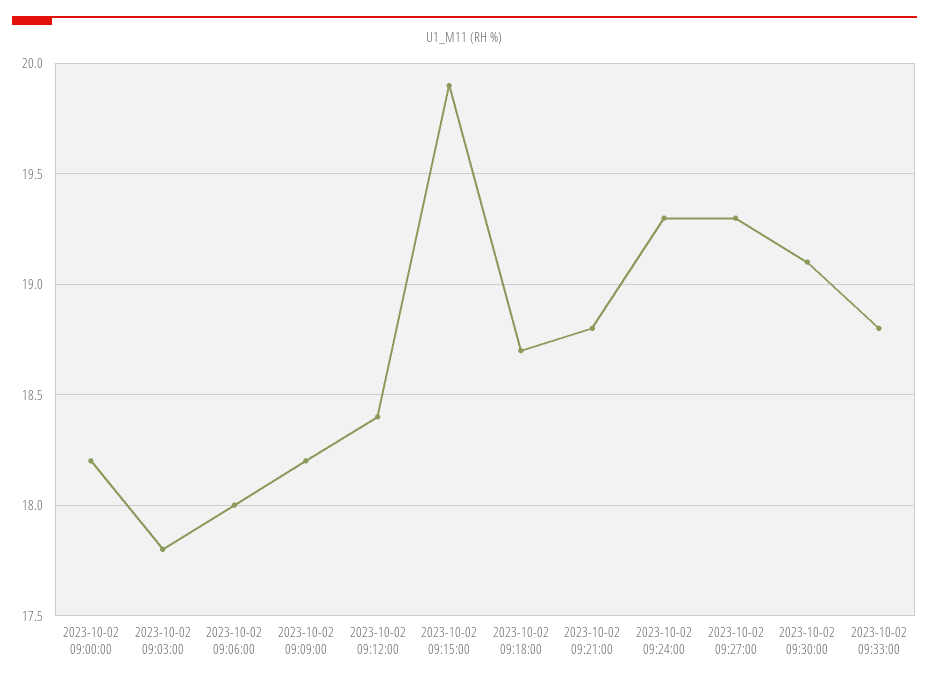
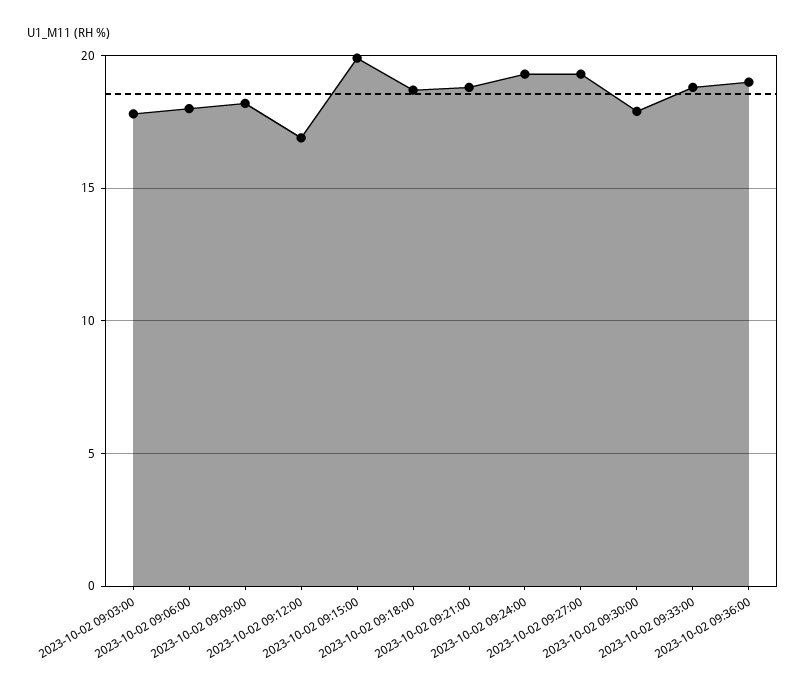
2023-10-02 09:00:00: 18.2 -> none
2023-10-02 09:12:00: 18.4 -> 17
2023-10-02 09:30:00: 19.1 -> 18
2023-10-02 09:36:00: none -> 19

